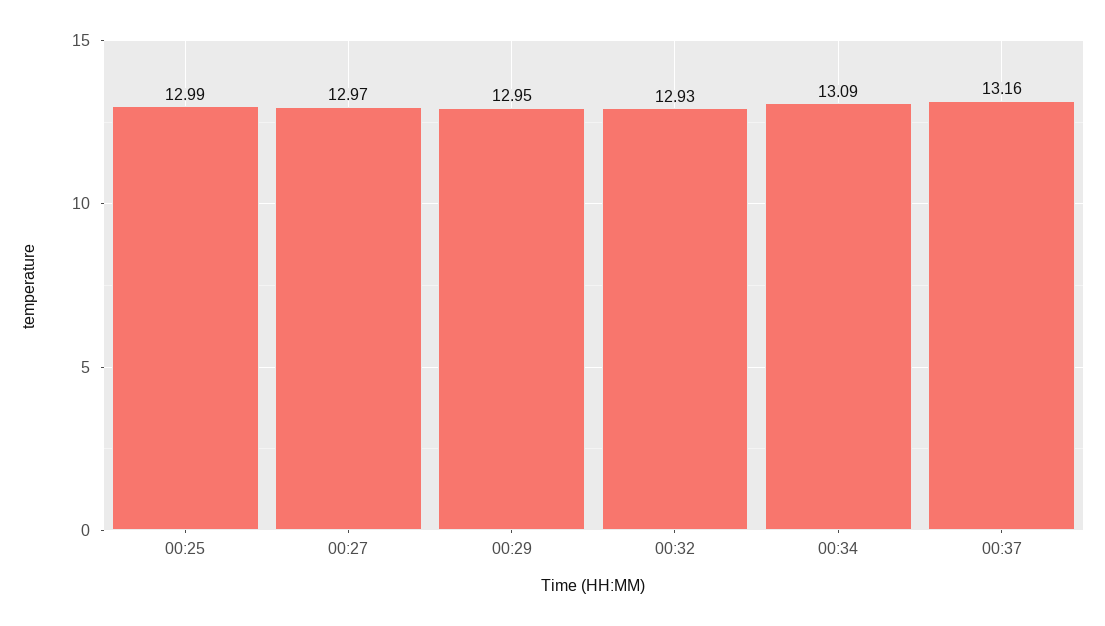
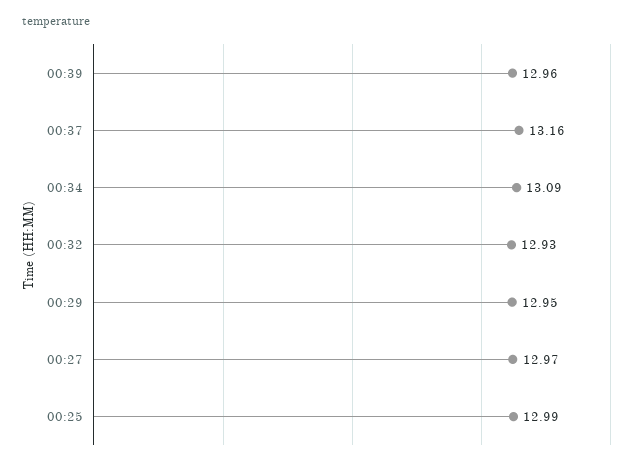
00:39: none -> 12.96

